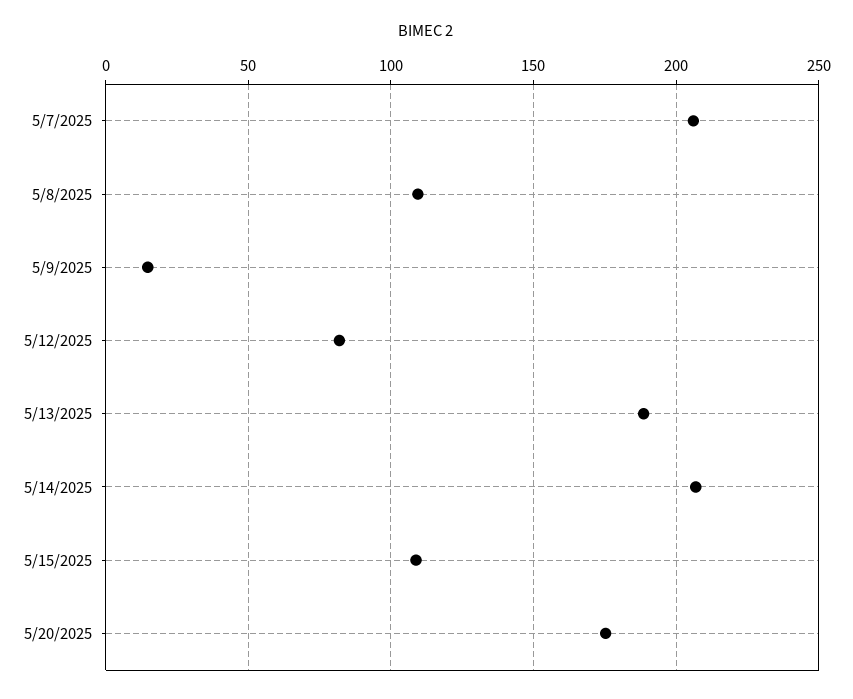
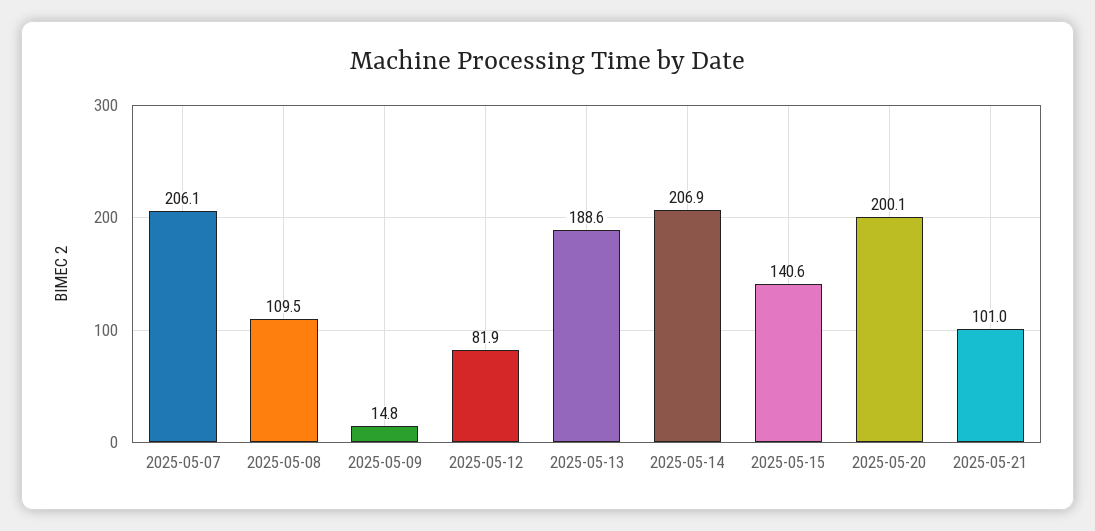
5/15/2025: 110 -> 140.6
5/20/2025: 175 -> 200.1
2025-05-21: none -> 101

